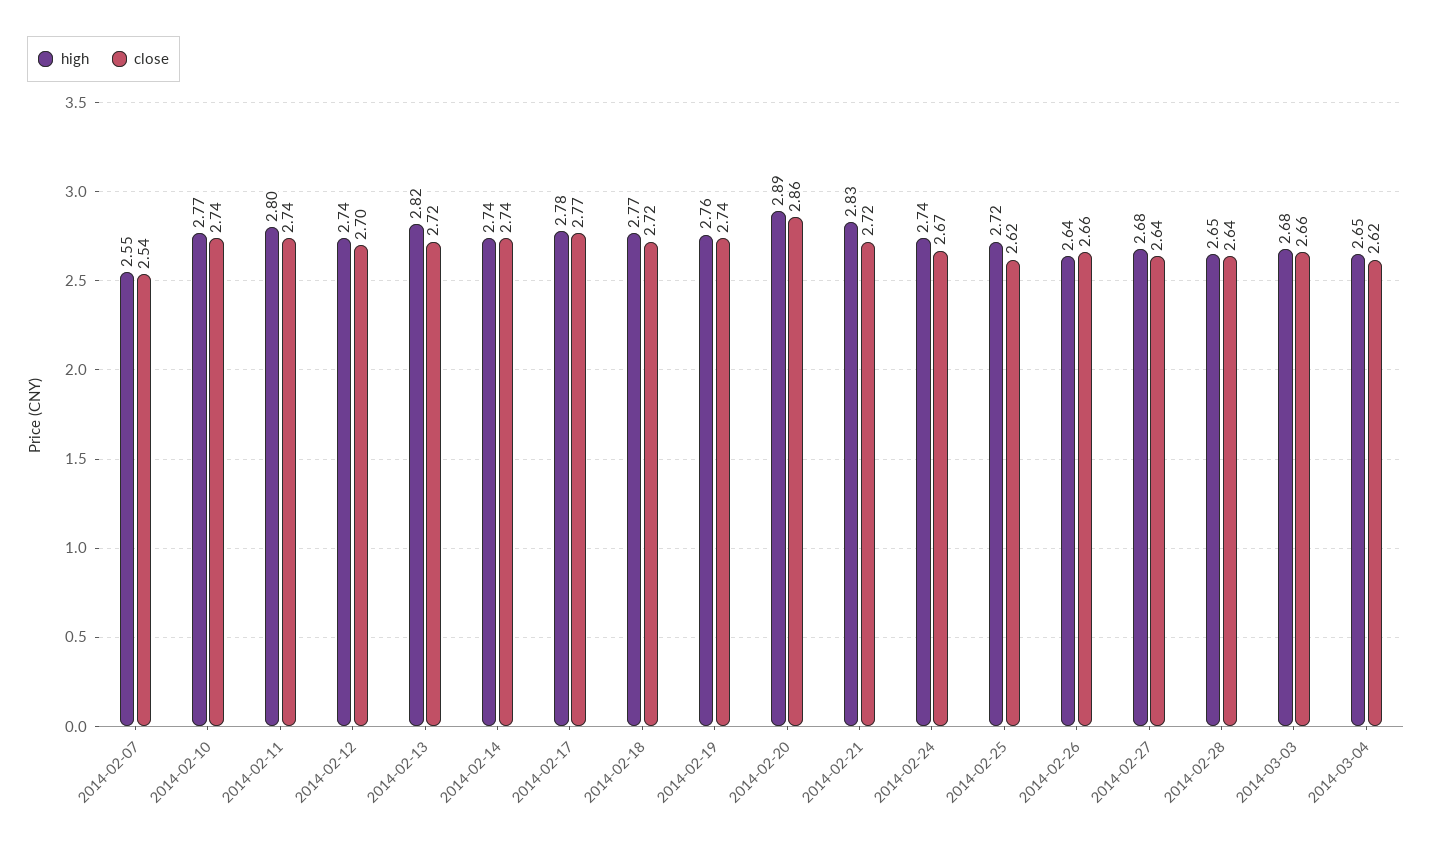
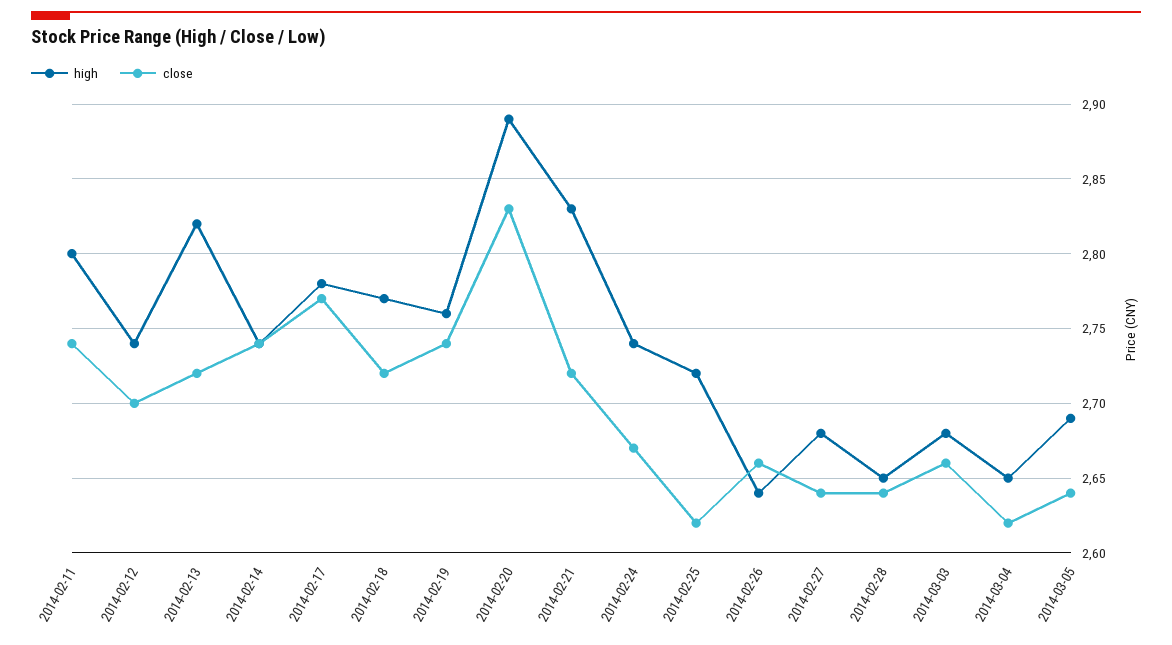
high, 2014-02-07: 2.55 -> none
close, 2014-02-07: 2.54 -> none
high, 2014-02-10: 2.77 -> none
close, 2014-02-10: 2.74 -> none
close, 2014-02-20: 2.86 -> 2.83
high, 2014-03-05: none -> 2.69
close, 2014-03-05: none -> 2.64

